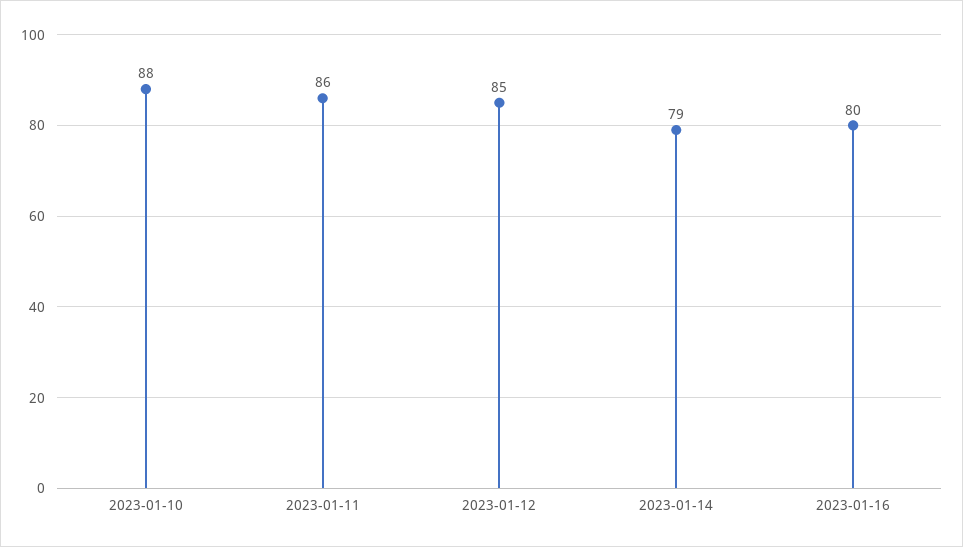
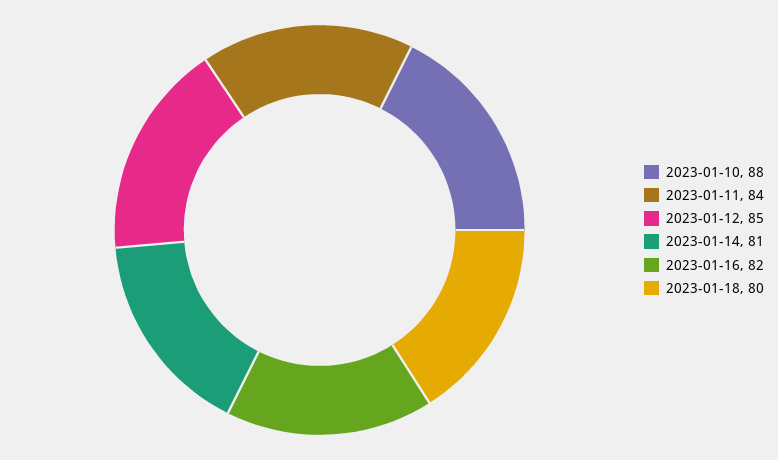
2023-01-11: 86 -> 84
2023-01-14: 79 -> 81
2023-01-16: 80 -> 82
2023-01-18: none -> 80

